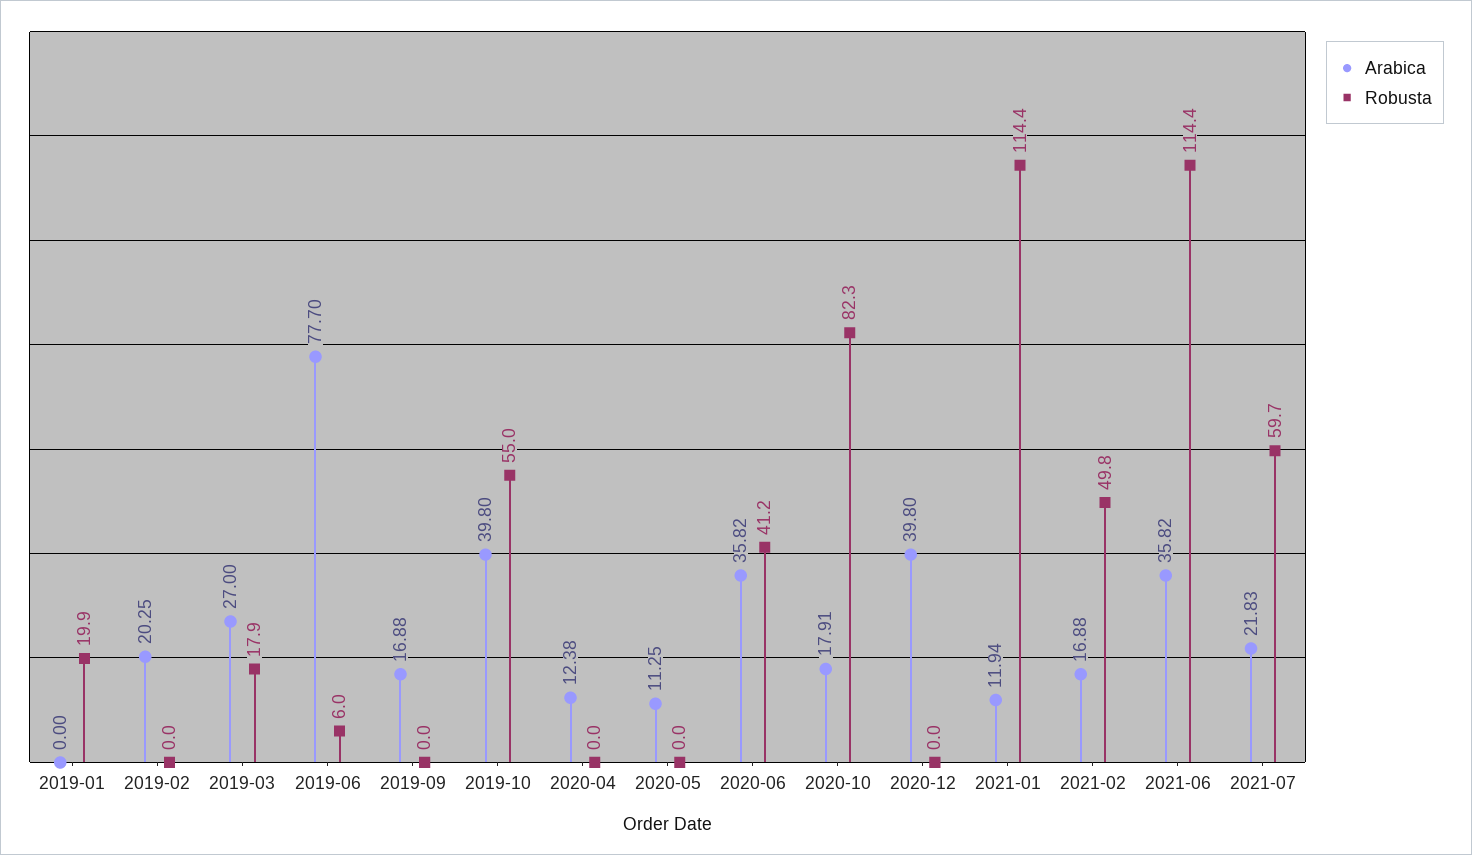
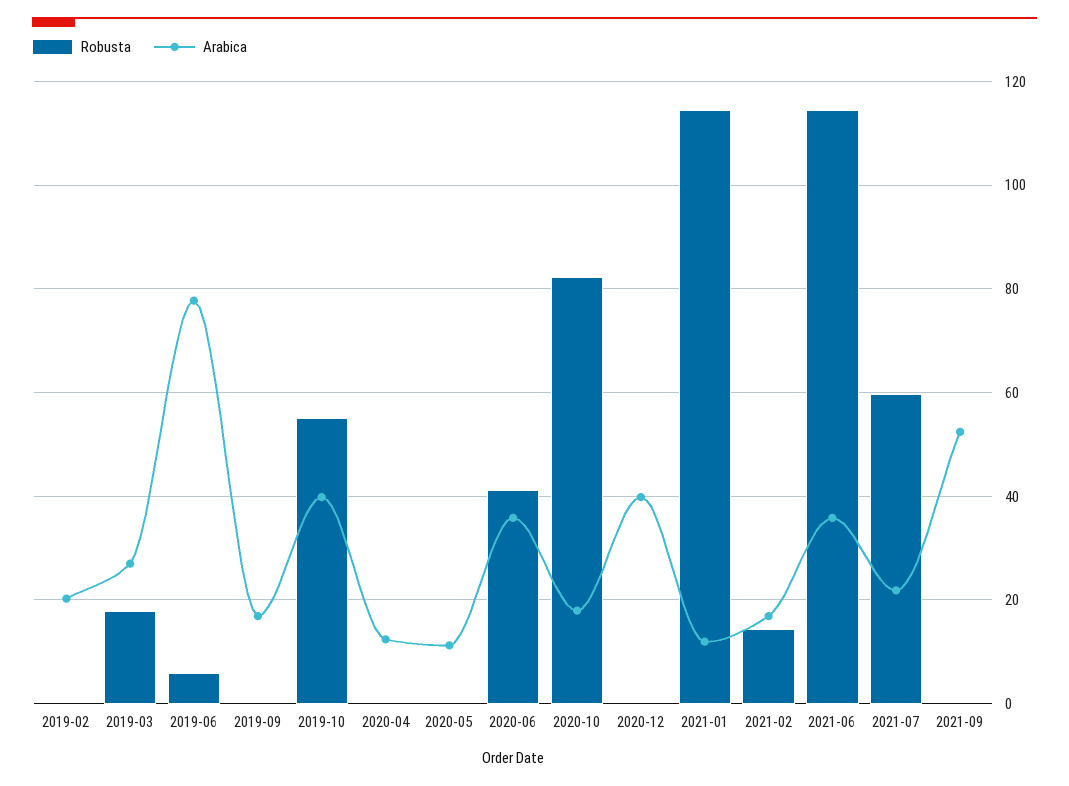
Arabica, 2019-01: 0 -> none
Robusta, 2019-01: 19.9 -> none
Robusta, 2021-02: 49.8 -> 14
Robusta, 2021-09: none -> 0
Arabica, 2021-09: none -> 52

